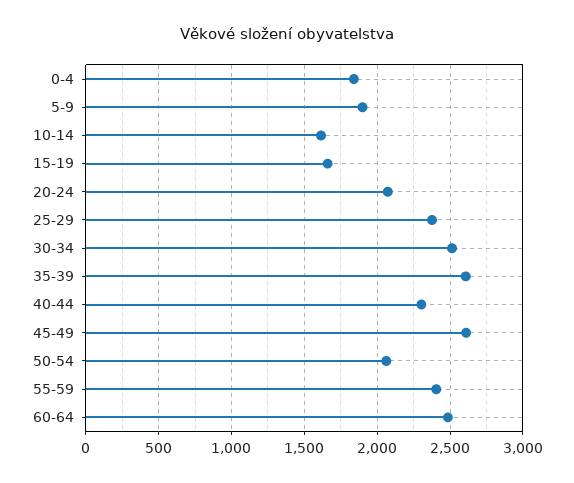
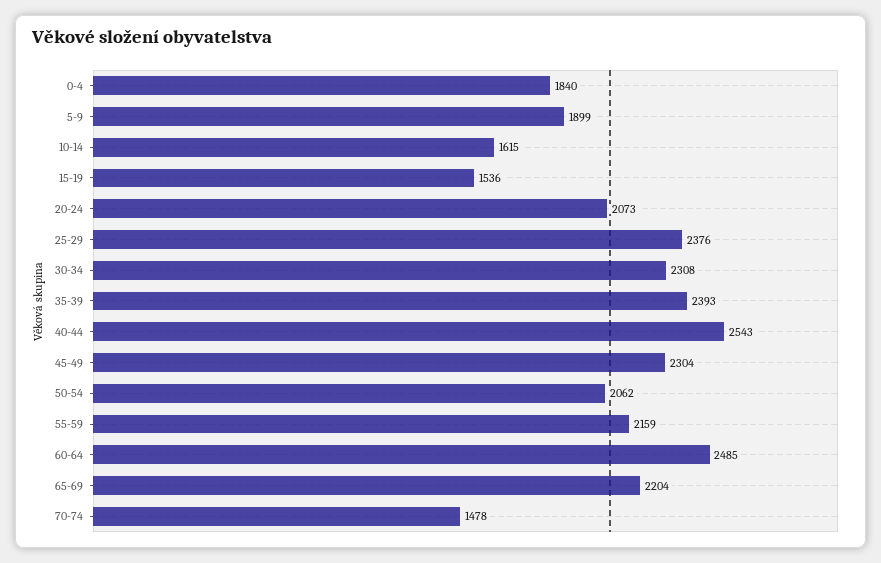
15-19: 1650 -> 1536
30-34: 2500 -> 2308
35-39: 2600 -> 2393
40-44: 2300 -> 2543
45-49: 2600 -> 2304
55-59: 2400 -> 2159
65-69: none -> 2204
70-74: none -> 1478

